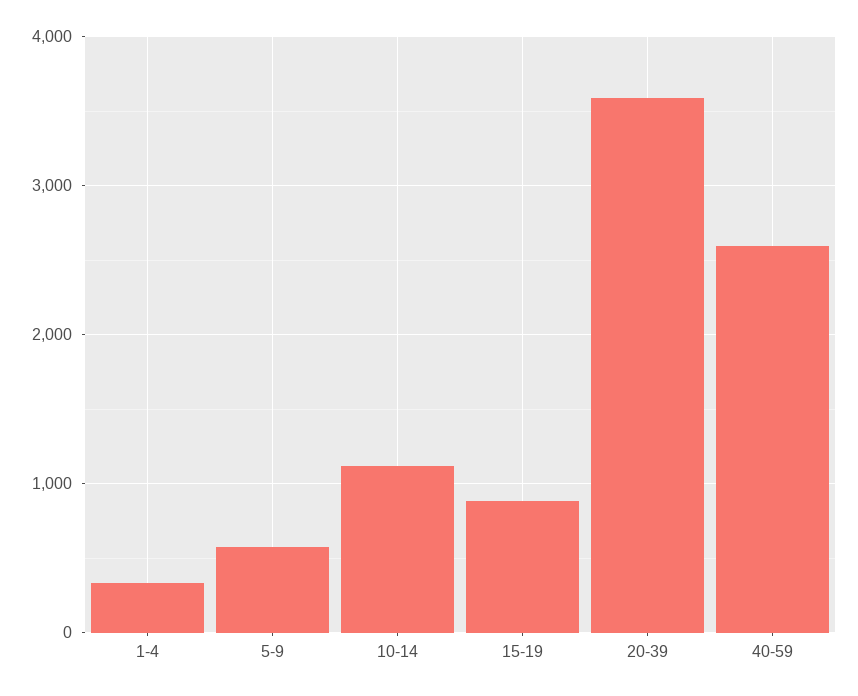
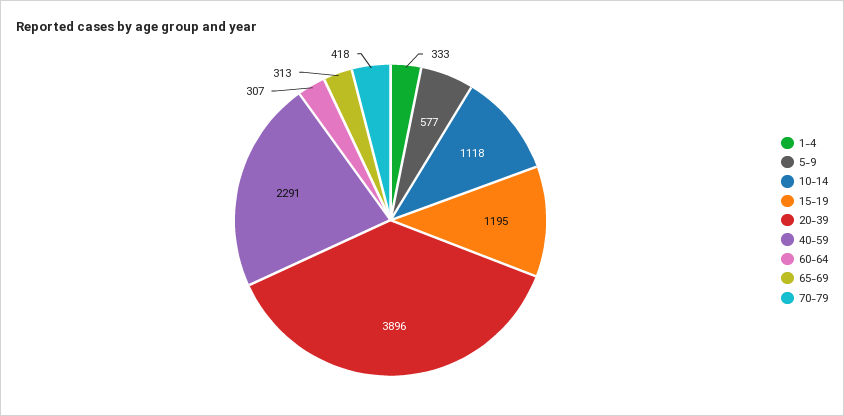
15-19: 900 -> 1195
20-39: 3600 -> 3896
40-59: 2600 -> 2291
60-64: none -> 307
65-69: none -> 313
70-79: none -> 418

